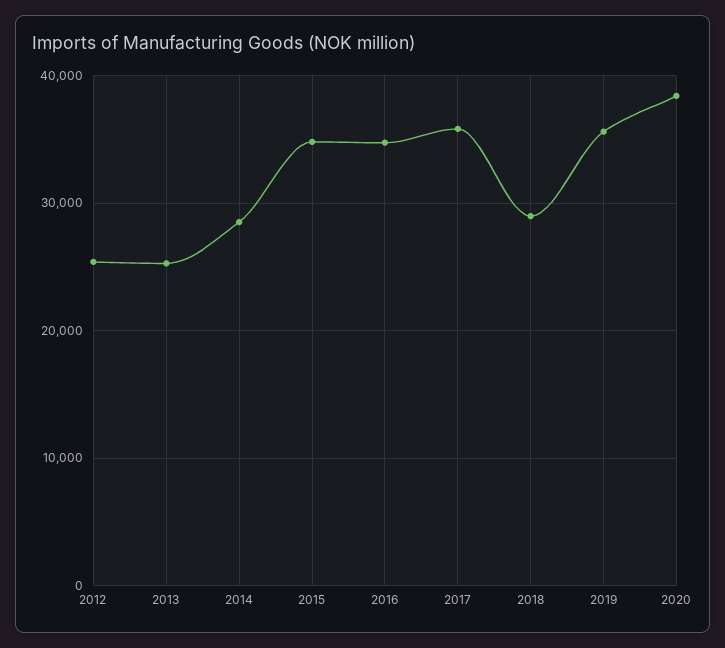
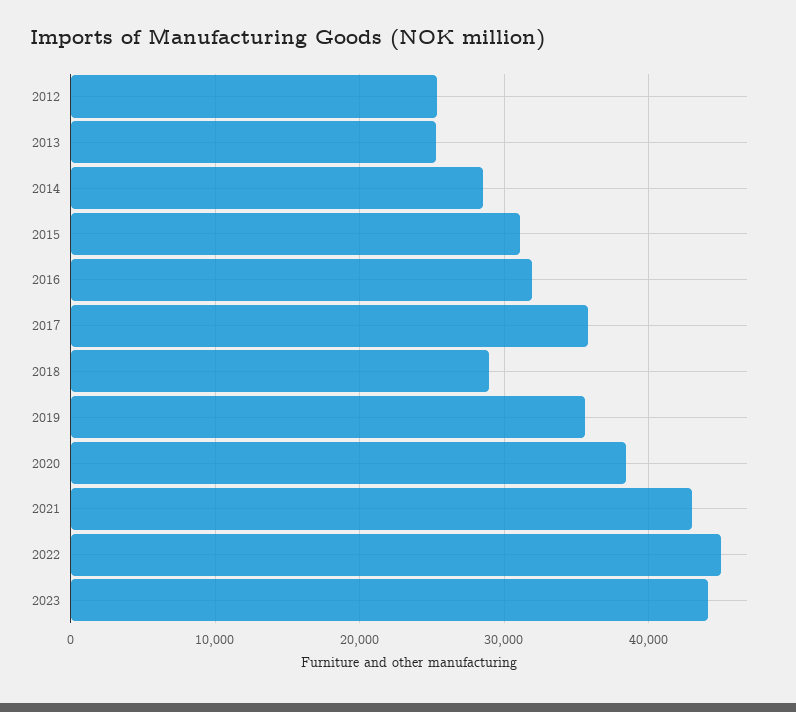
2015: 35000 -> 31000
2016: 35000 -> 32000
2021: none -> 43000
2022: none -> 45000
2023: none -> 44000

